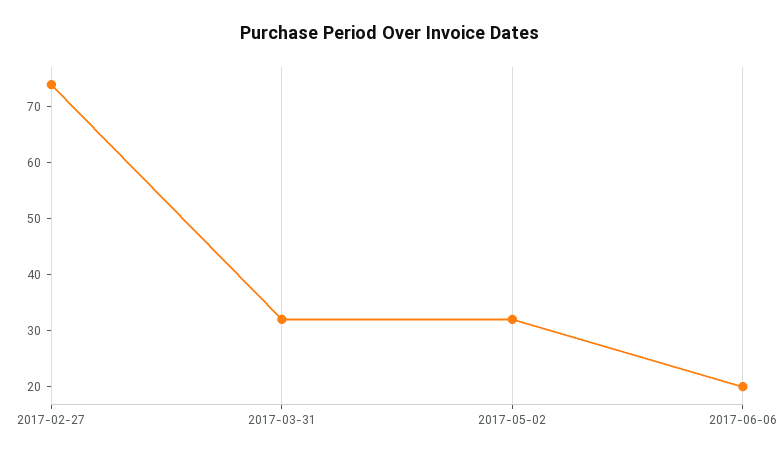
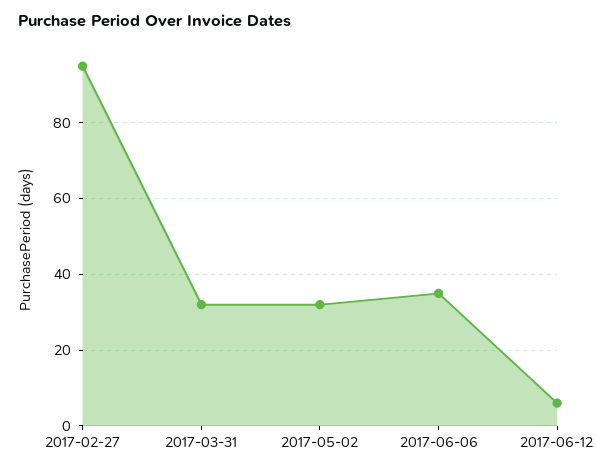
2017-02-27: 75 -> 95
2017-06-06: 20 -> 35
2017-06-12: none -> 5

